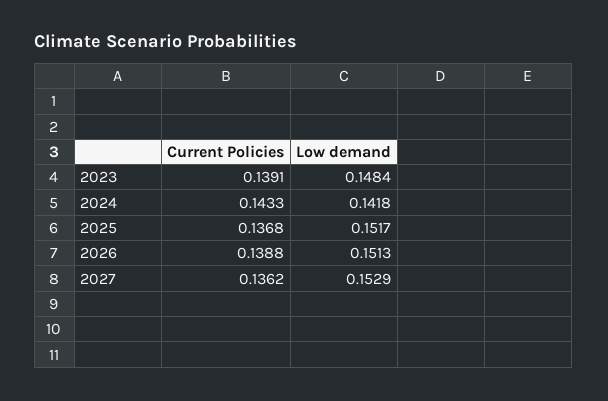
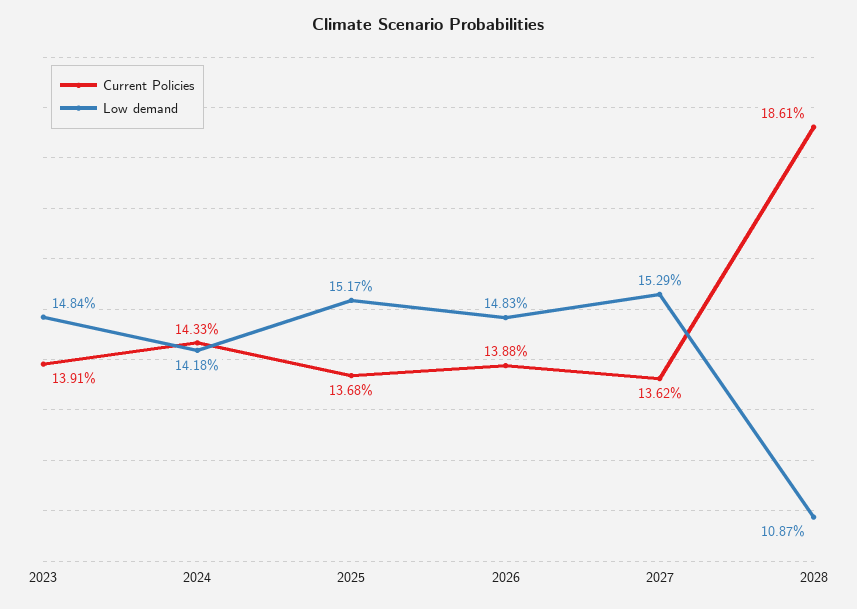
Low demand, 2026: 0.1513 -> 0.1483
Current Policies, 2028: none -> 0.1861
Low demand, 2028: none -> 0.1087

